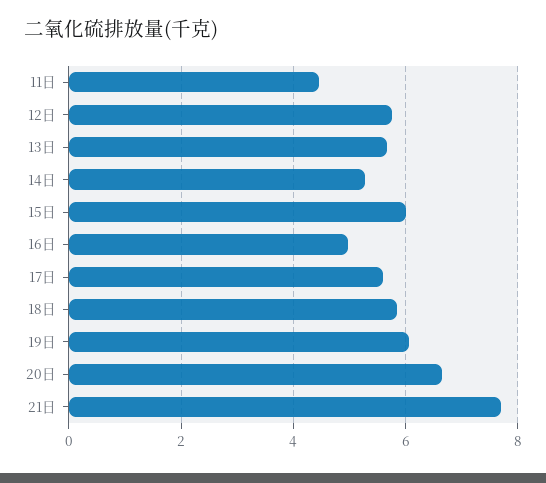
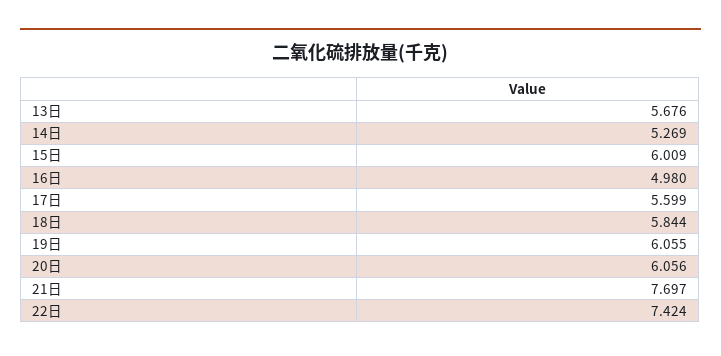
11日: 4.4 -> none
12日: 5.8 -> none
20日: 6.6 -> 6.056
22日: none -> 7.424

